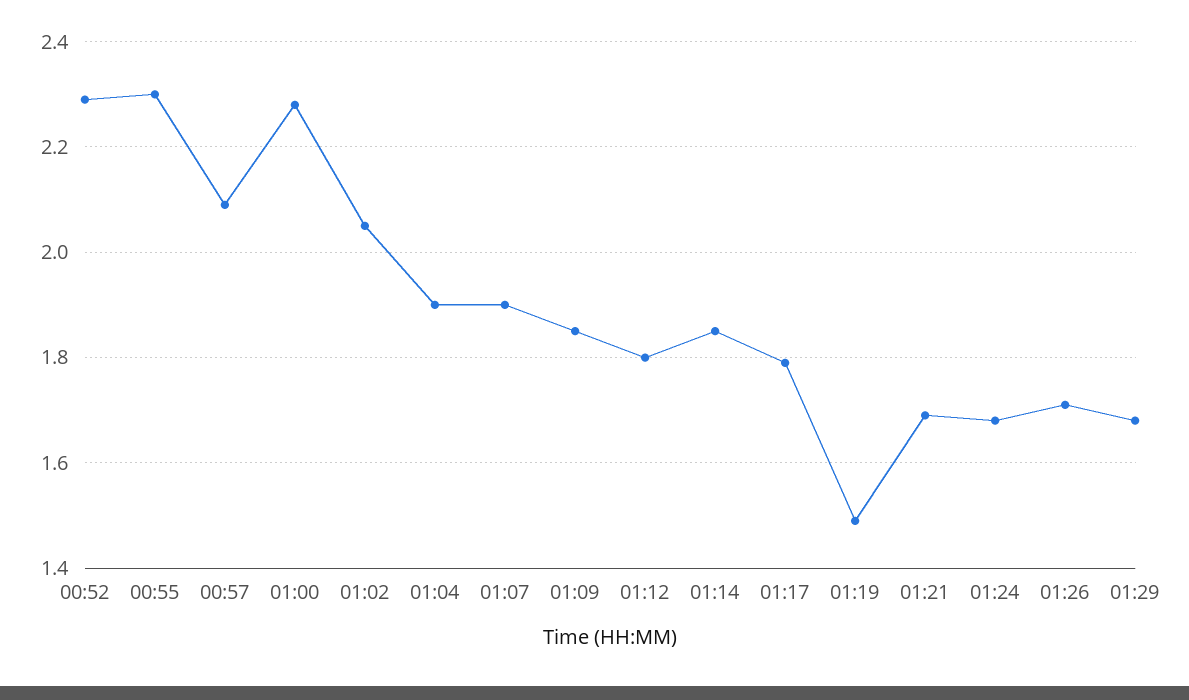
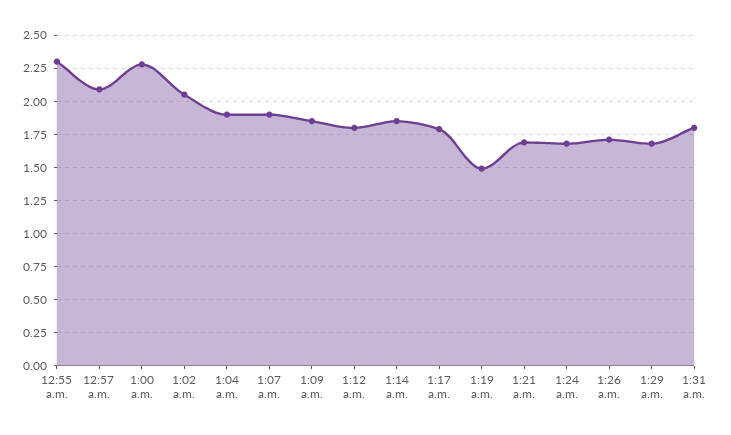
00:52: 2.3 -> none
1:31 a.m.: none -> 1.8

